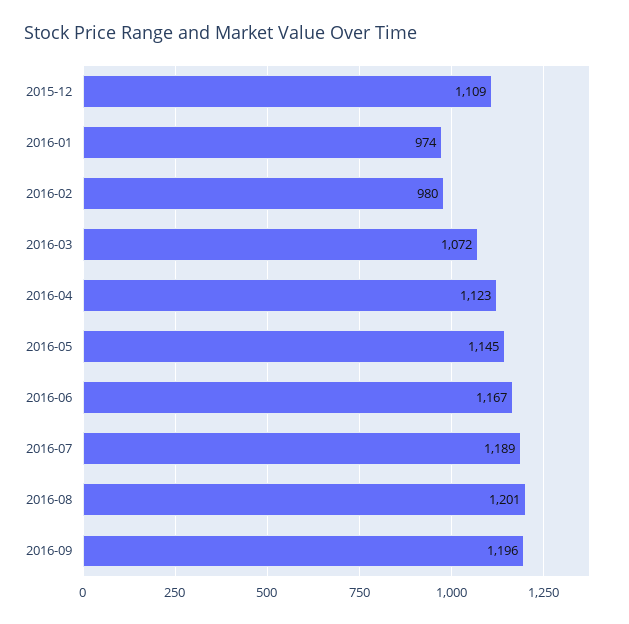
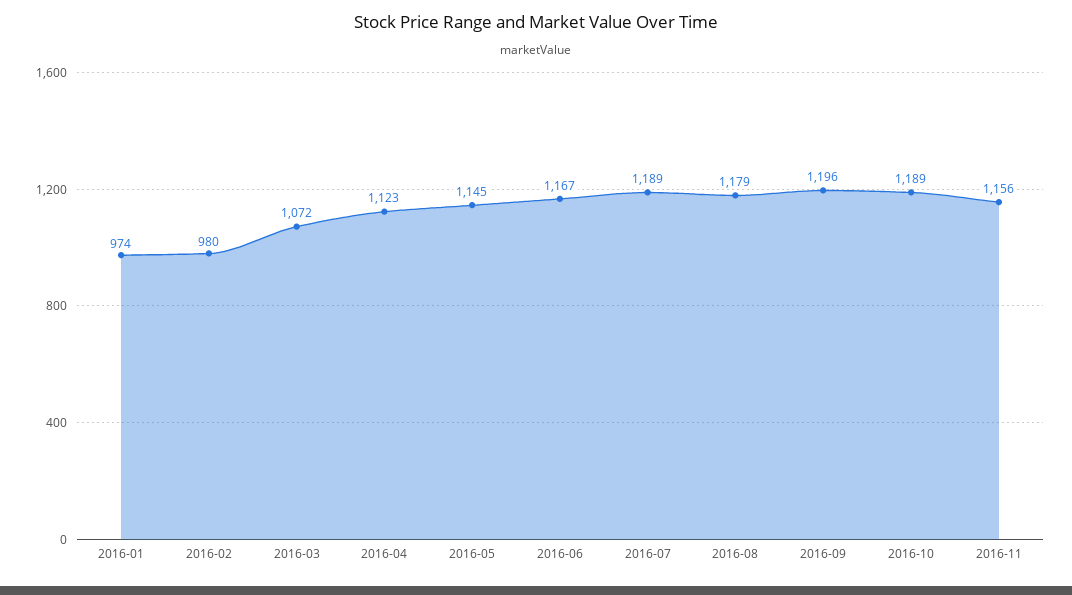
2015-12: 1109 -> none
2016-08: 1201 -> 1179
2016-10: none -> 1189
2016-11: none -> 1156

